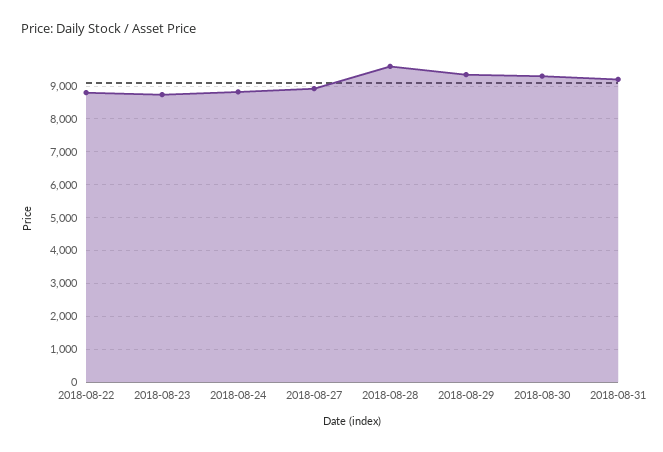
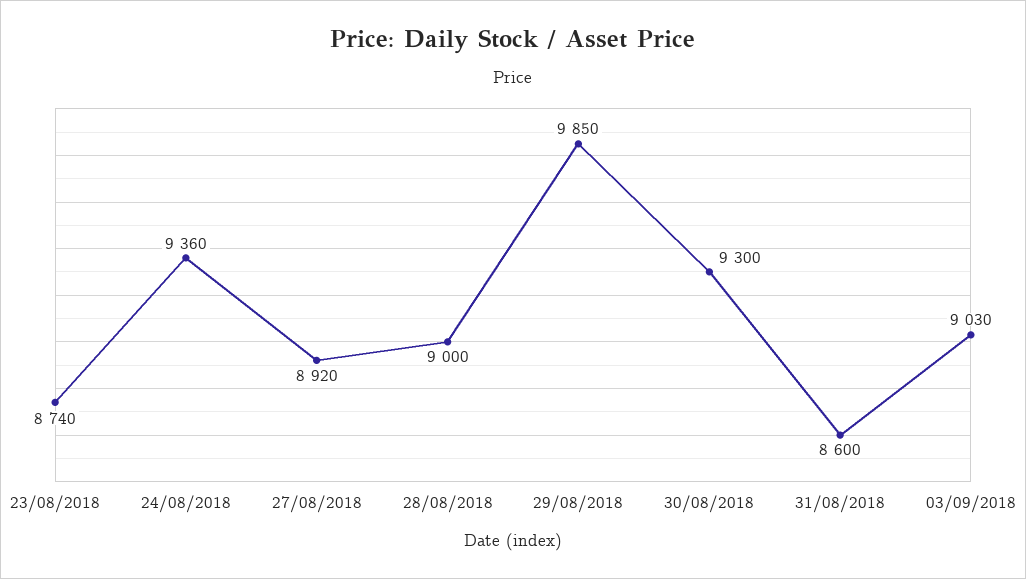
2018-08-22: 8800 -> none
2018-08-24: 8800 -> 9360
2018-08-28: 9600 -> 9000
2018-08-29: 9400 -> 9850
2018-08-31: 9200 -> 8600
03/09/2018: none -> 9030

